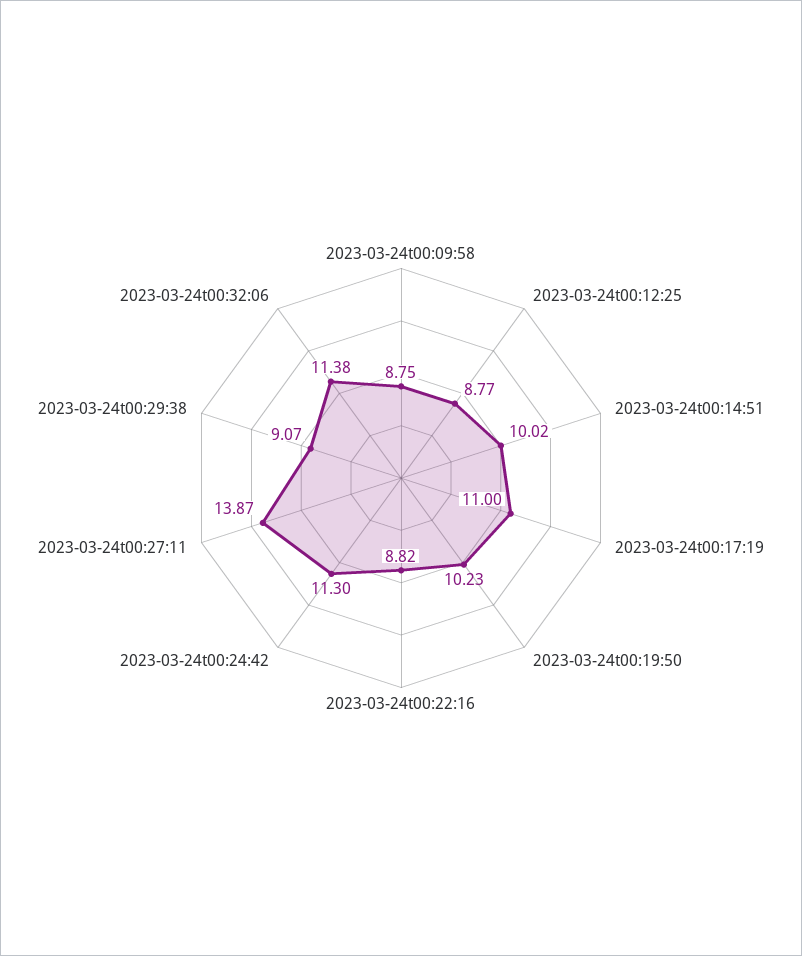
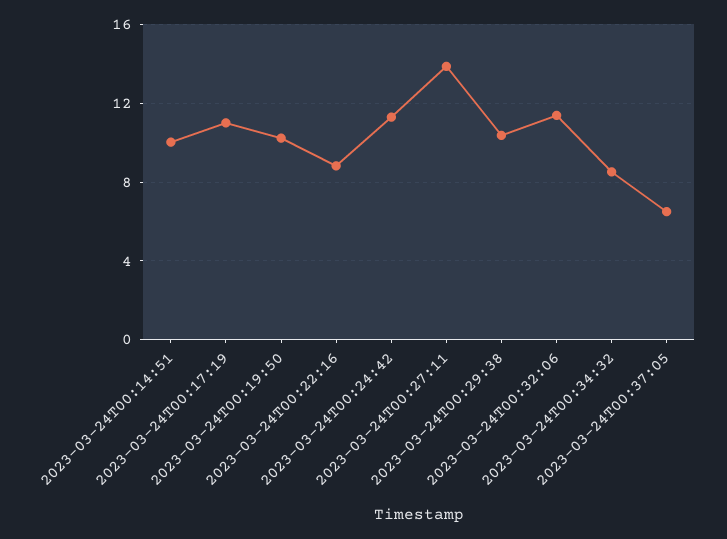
2023-03-24t00:09:58: 8.75 -> none
2023-03-24t00:12:25: 8.77 -> none
2023-03-24t00:29:38: 9.07 -> 10.5
2023-03-24T00:34:32: none -> 8.5
2023-03-24T00:37:05: none -> 6.5

